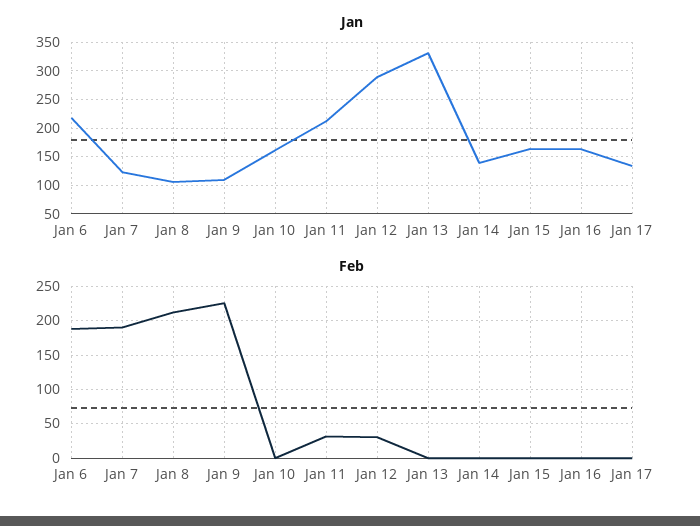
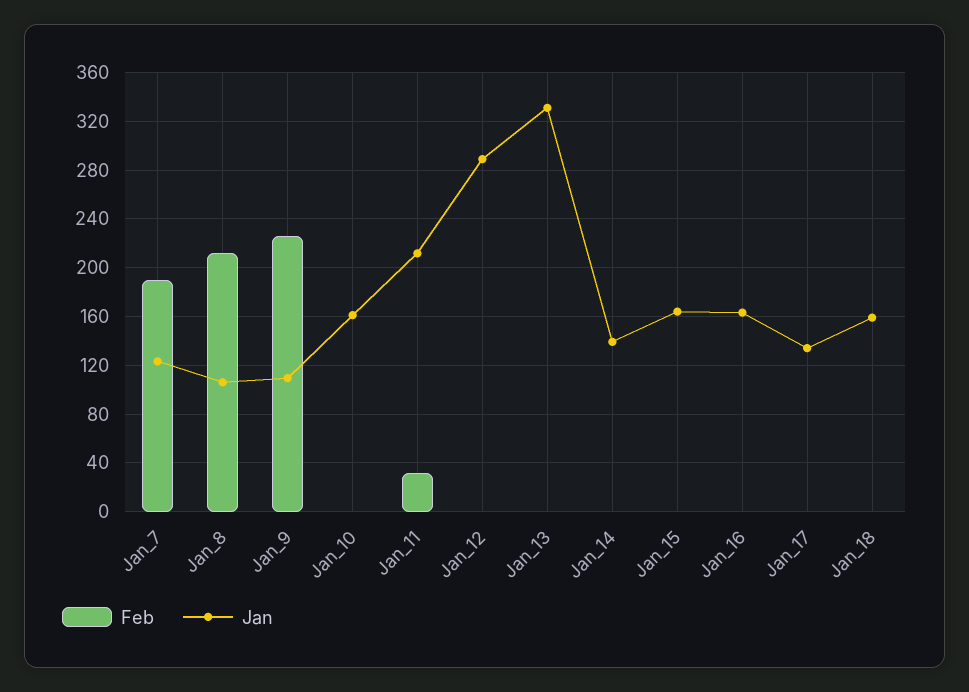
Jan, Jan 6: 225 -> none
Feb, Jan 6: 190 -> none
Feb, Jan 12: 30 -> 0
Feb, Jan_18: none -> 0
Jan, Jan_18: none -> 160

